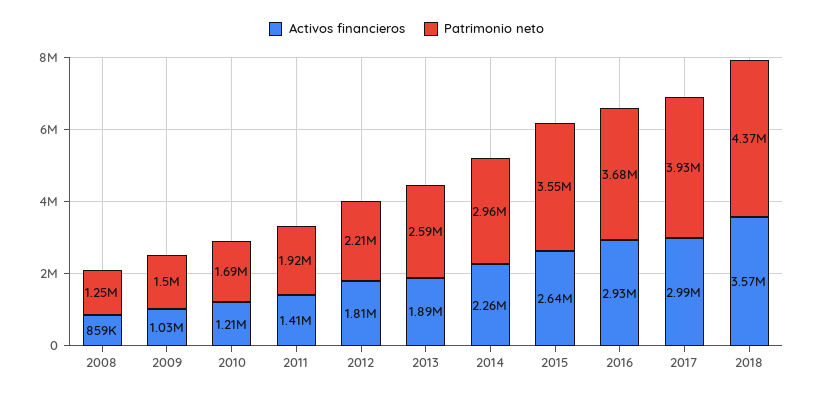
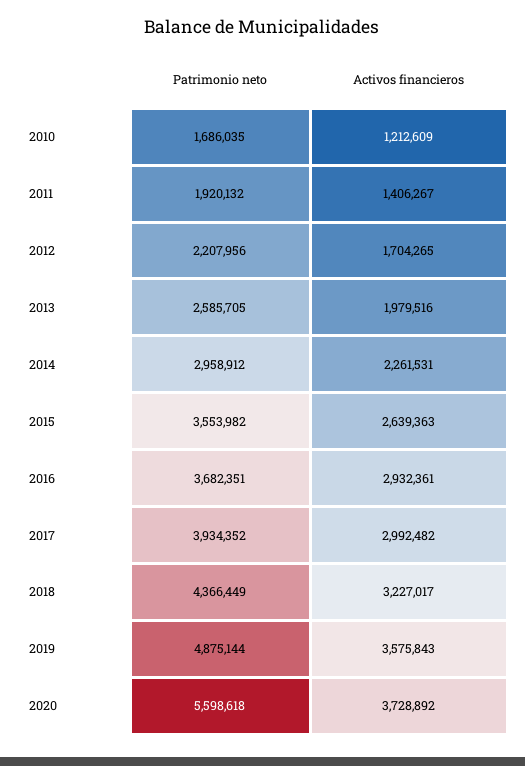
Activos financieros, 2008: 859000 -> none
Patrimonio neto, 2008: 1250000 -> none
Activos financieros, 2009: 1030000 -> none
Patrimonio neto, 2009: 1500000 -> none
Activos financieros, 2012: 1810000 -> 1704265
Activos financieros, 2013: 1890000 -> 1979516
Activos financieros, 2018: 3570000 -> 3227017
Patrimonio neto, 2019: none -> 4875144
Activos financieros, 2019: none -> 3575843
Patrimonio neto, 2020: none -> 5598618
Activos financieros, 2020: none -> 3728892

